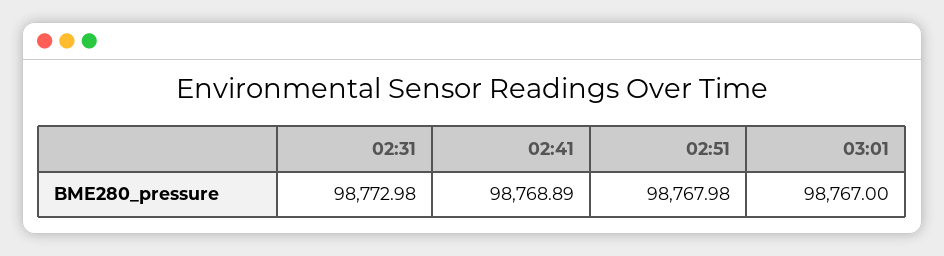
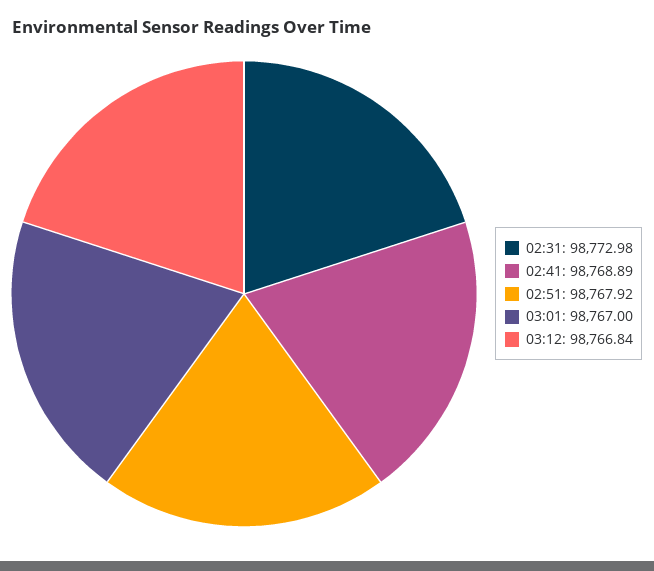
02:51: 98767.98 -> 98767.92
03:12: none -> 98766.84

